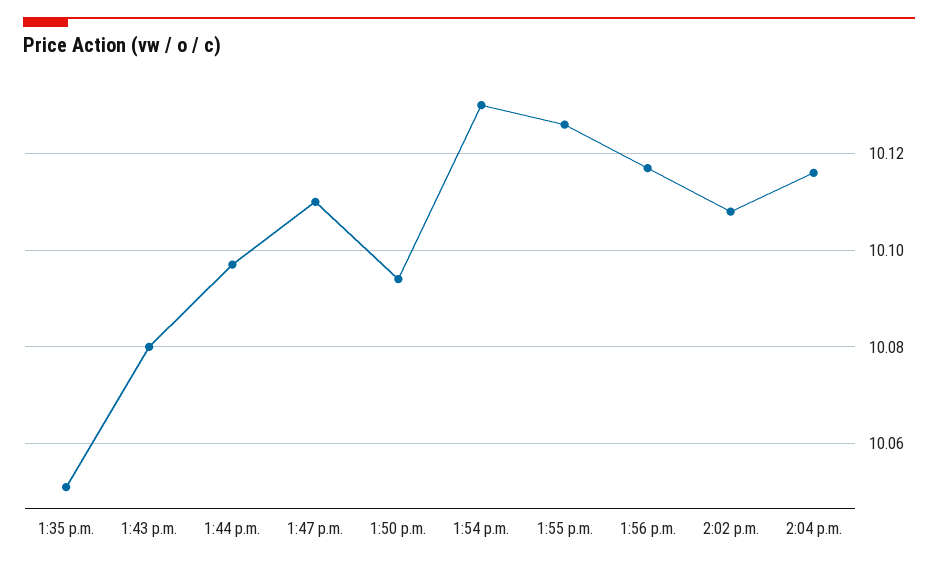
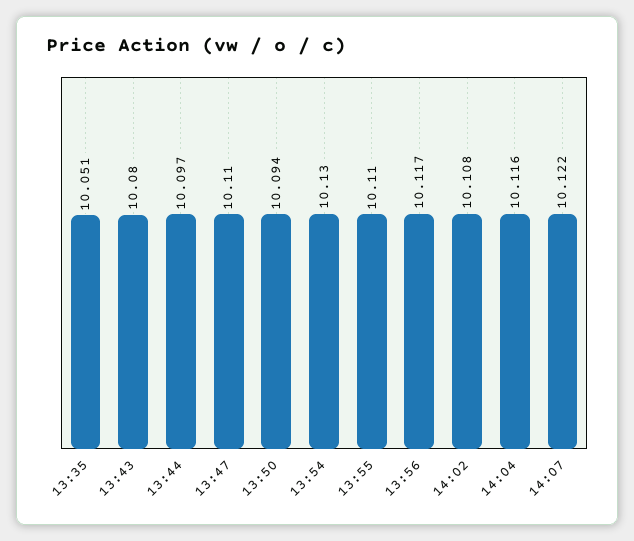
1:55 p.m.: 10.125 -> 10.11
14:07: none -> 10.122

